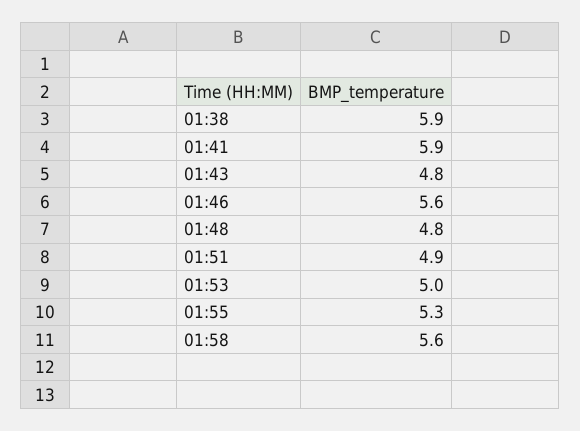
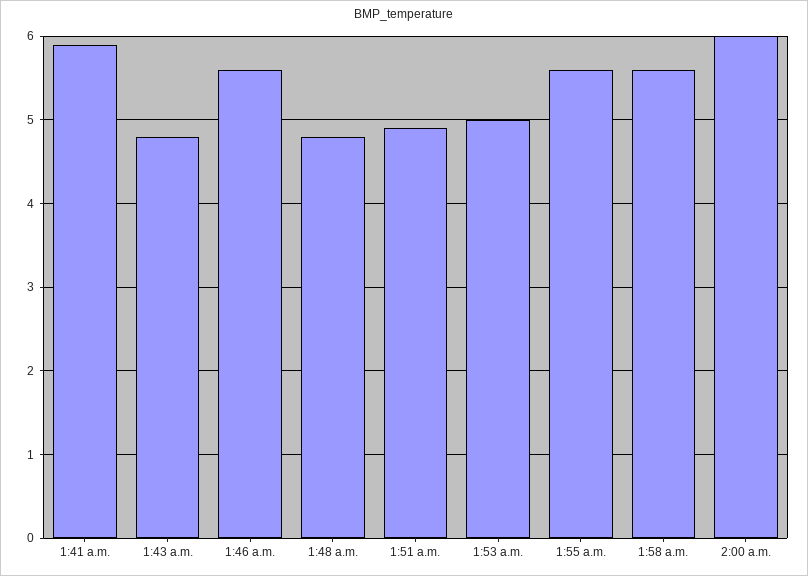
01:38: 5.9 -> none
01:55: 5.3 -> 5.6
2:00 a.m.: none -> 6

